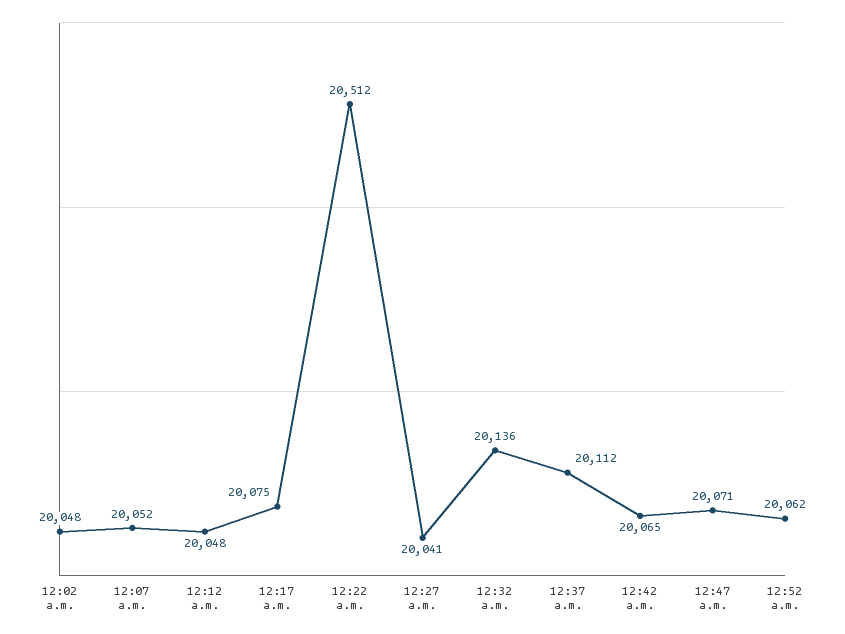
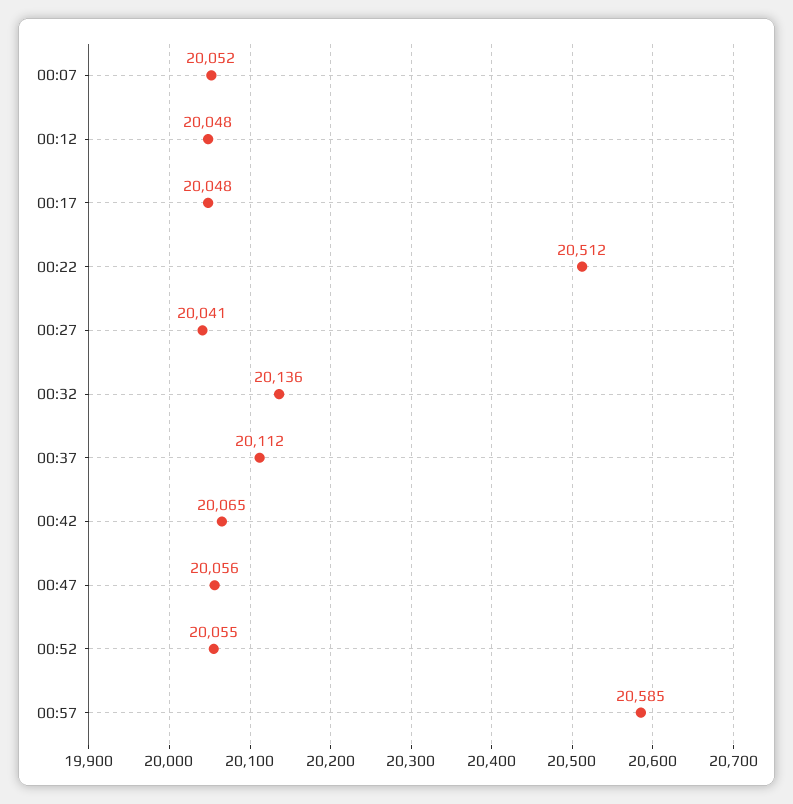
12:02 a.m.: 20048 -> none
12:17 a.m.: 20075 -> 20048
12:47 a.m.: 20071 -> 20056
12:52 a.m.: 20062 -> 20055
00:57: none -> 20585

